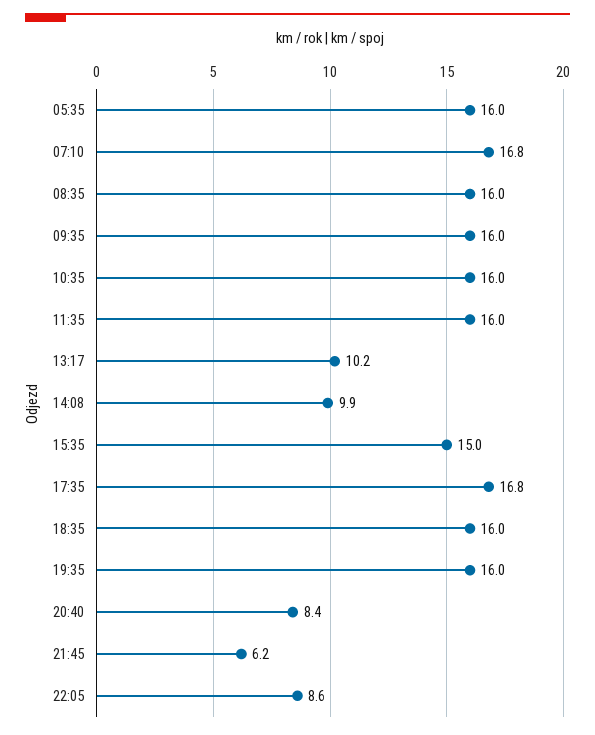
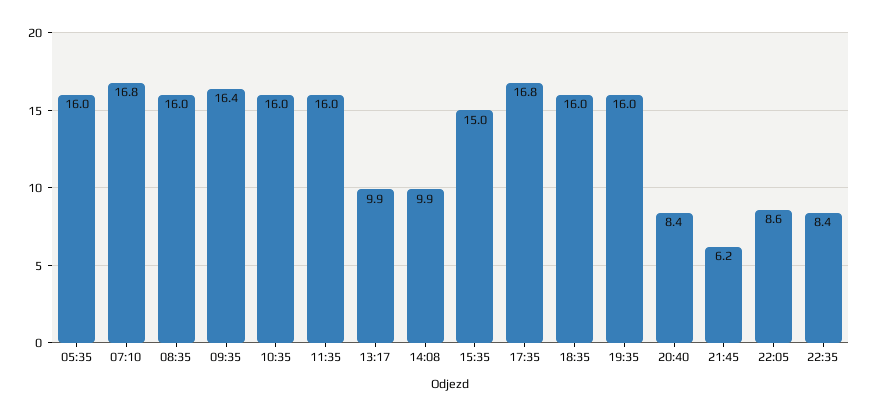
09:35: 16 -> 16.4
13:17: 10.2 -> 9.9
22:35: none -> 8.4

